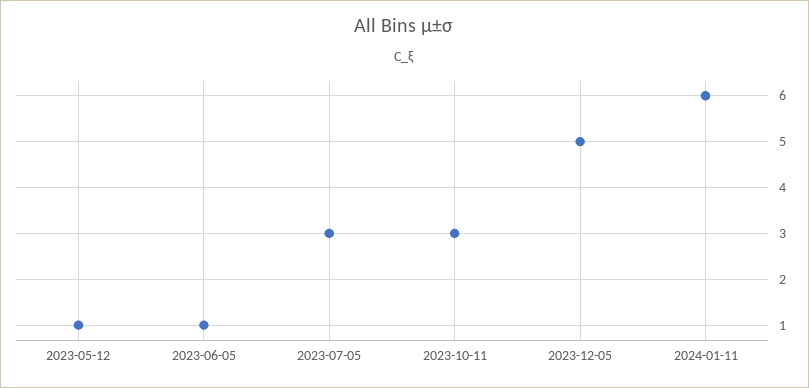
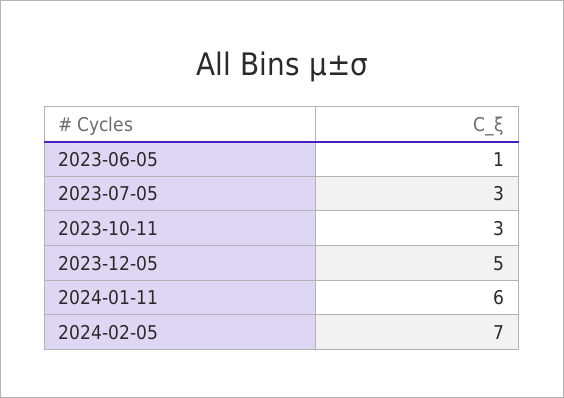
2023-05-12: 1 -> none
2024-02-05: none -> 7

